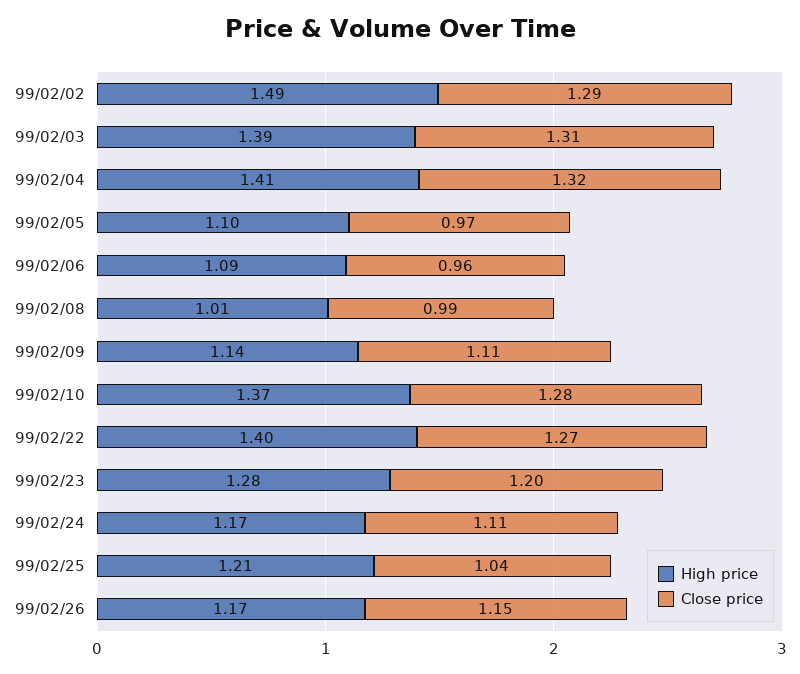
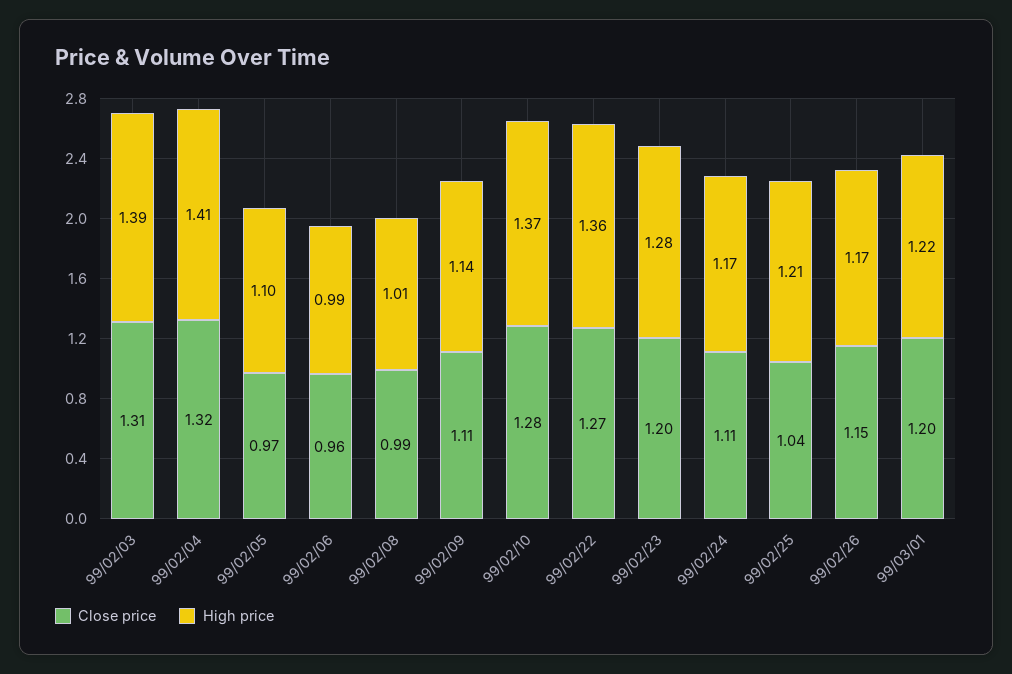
High price, 99/02/02: 1.49 -> none
Close price, 99/02/02: 1.29 -> none
High price, 99/02/06: 1.09 -> 0.99
High price, 99/02/22: 1.4 -> 1.36
Close price, 99/03/01: none -> 1.2
High price, 99/03/01: none -> 1.22

